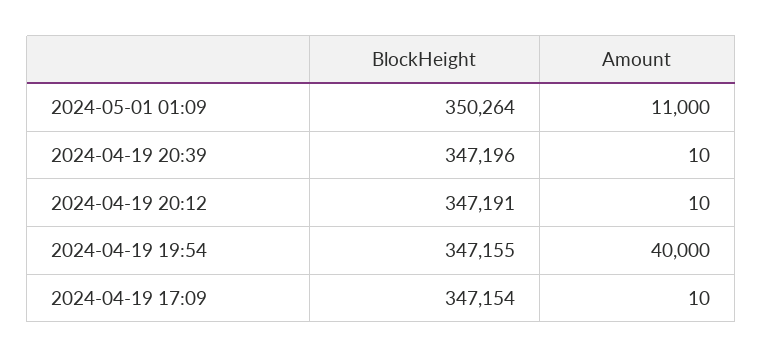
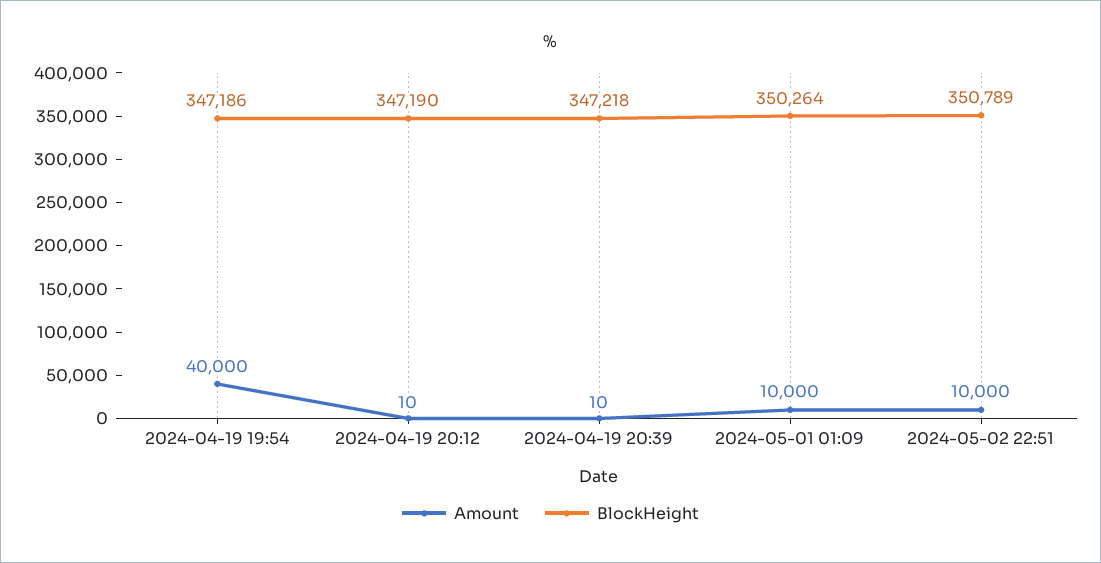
Amount, 2024-05-01 01:09: 11000 -> 10000
BlockHeight, 2024-04-19 20:39: 347196 -> 347218
BlockHeight, 2024-04-19 20:12: 347191 -> 347190
BlockHeight, 2024-04-19 19:54: 347155 -> 347186
BlockHeight, 2024-04-19 17:09: 347154 -> none
Amount, 2024-04-19 17:09: 10 -> none
Amount, 2024-05-02 22:51: none -> 10000
BlockHeight, 2024-05-02 22:51: none -> 350789

